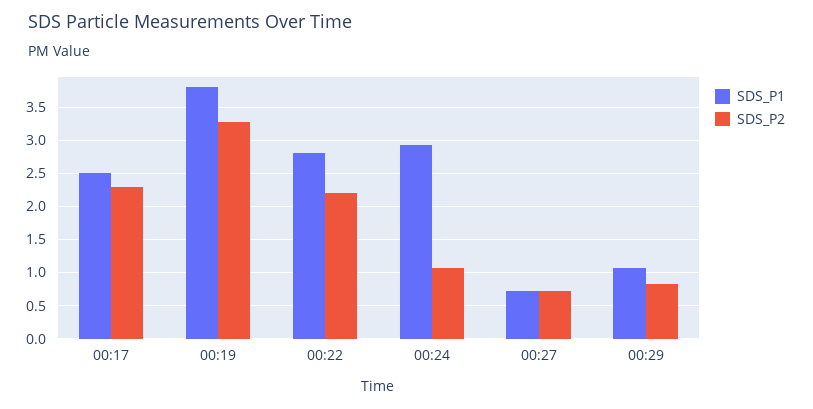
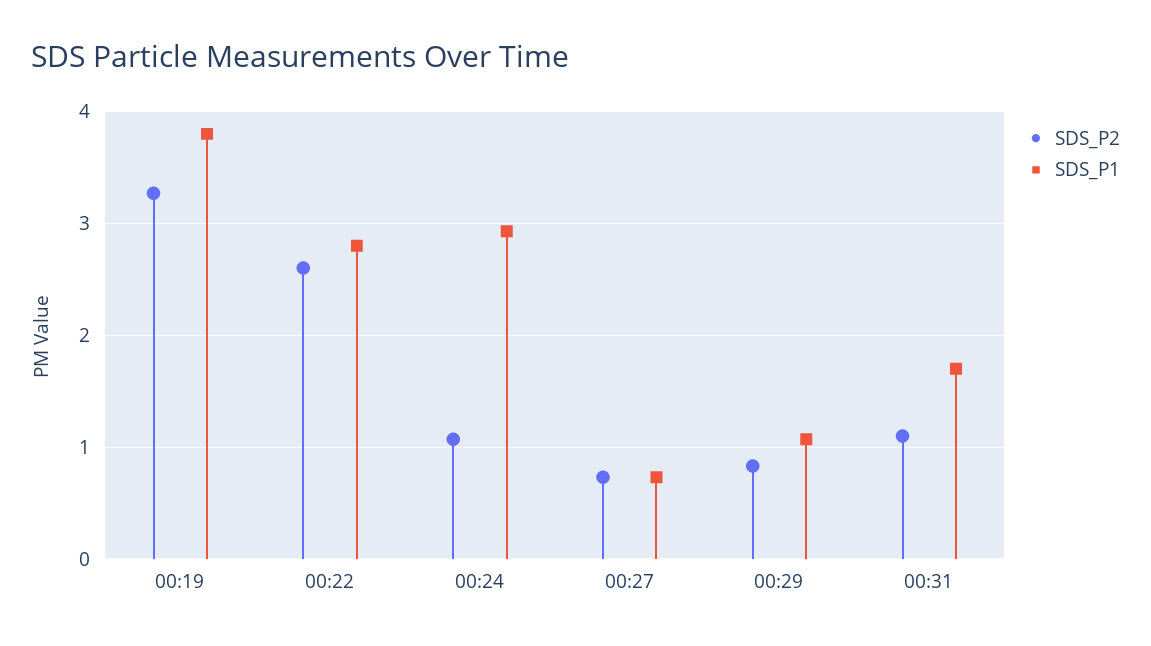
SDS_P1, 00:17: 2.5 -> none
SDS_P2, 00:17: 2.3 -> none
SDS_P2, 00:22: 2.2 -> 2.6
SDS_P2, 00:31: none -> 1.1
SDS_P1, 00:31: none -> 1.7

